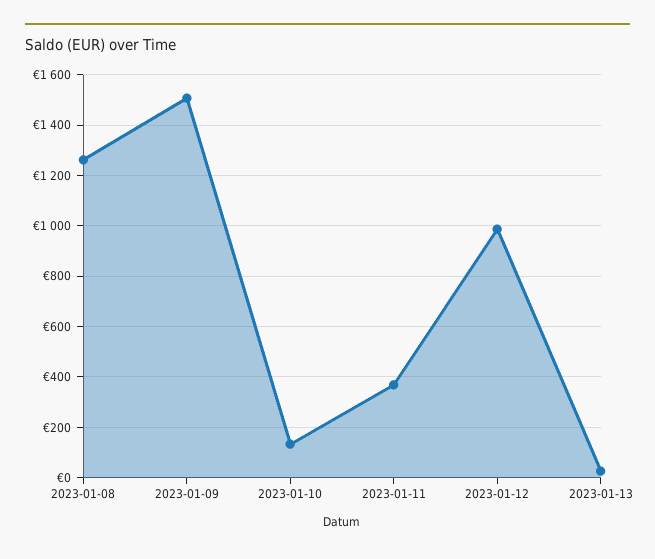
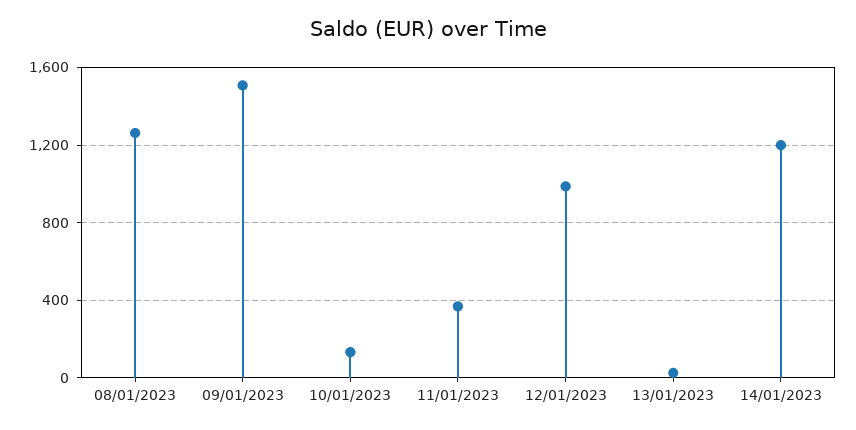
14/01/2023: none -> 1200

